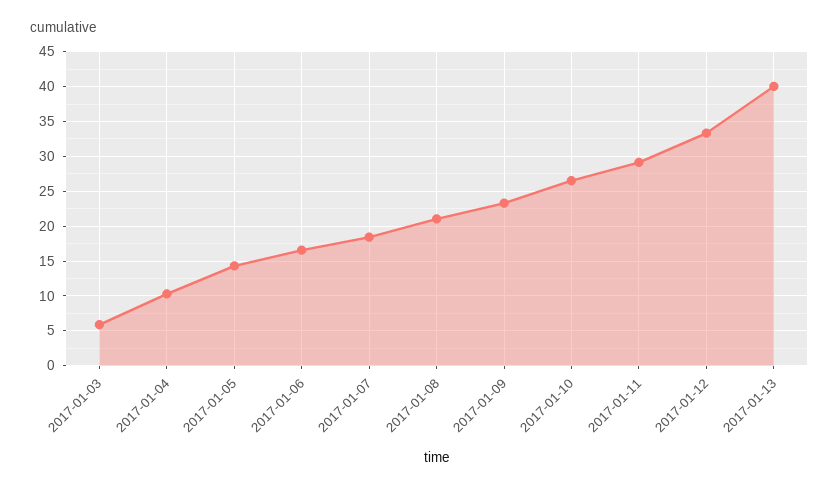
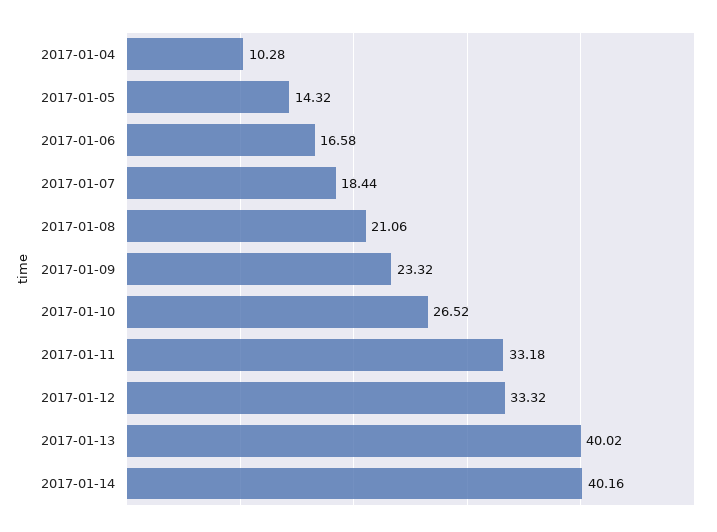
2017-01-03: 6 -> none
2017-01-11: 29 -> 33.18
2017-01-14: none -> 40.16

